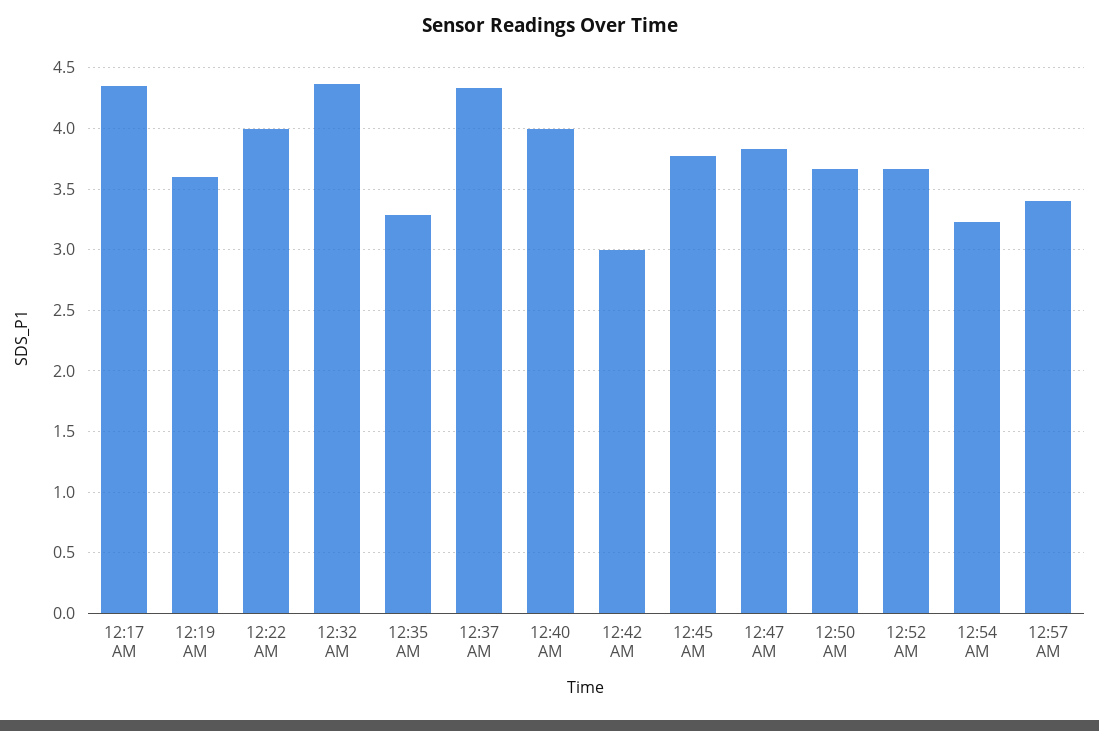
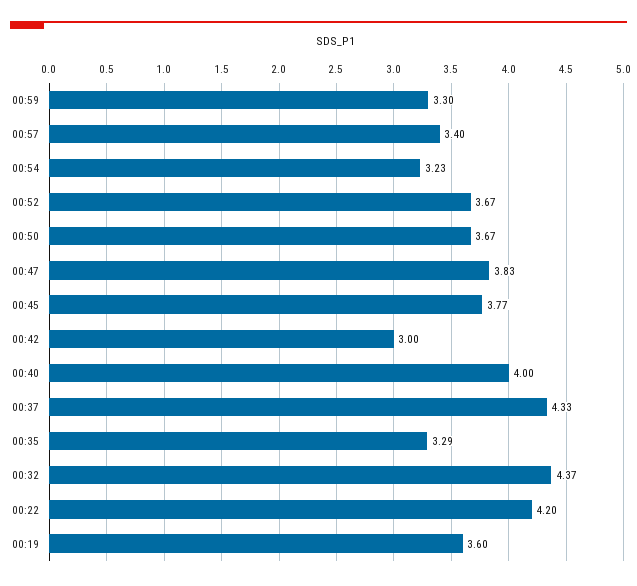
12:17 AM: 4.35 -> none
12:22 AM: 4 -> 4.2
00:59: none -> 3.3

